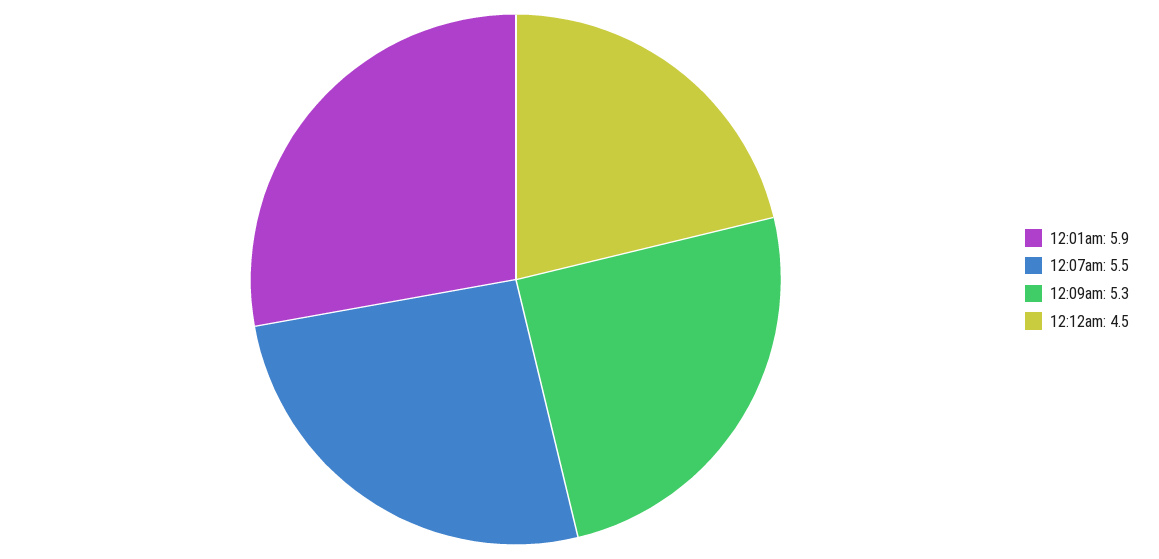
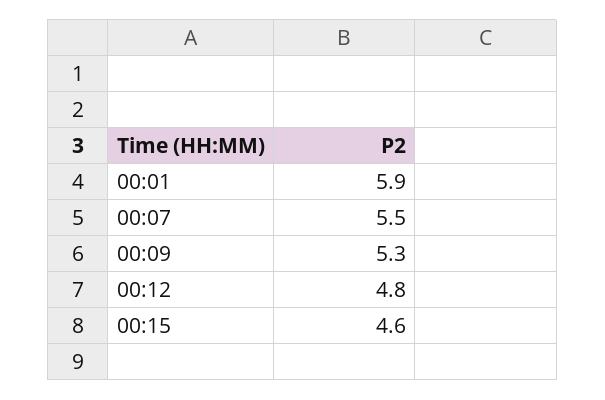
12:12am: 4.5 -> 4.8
00:15: none -> 4.6

